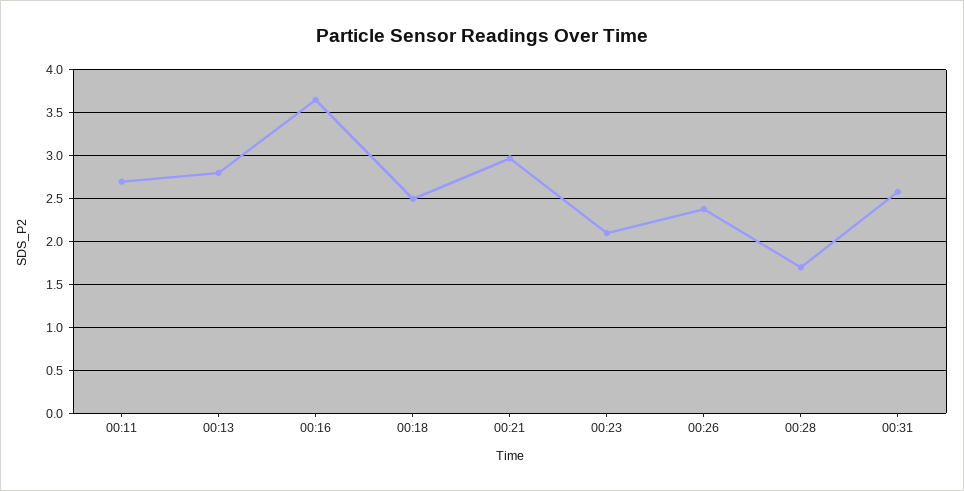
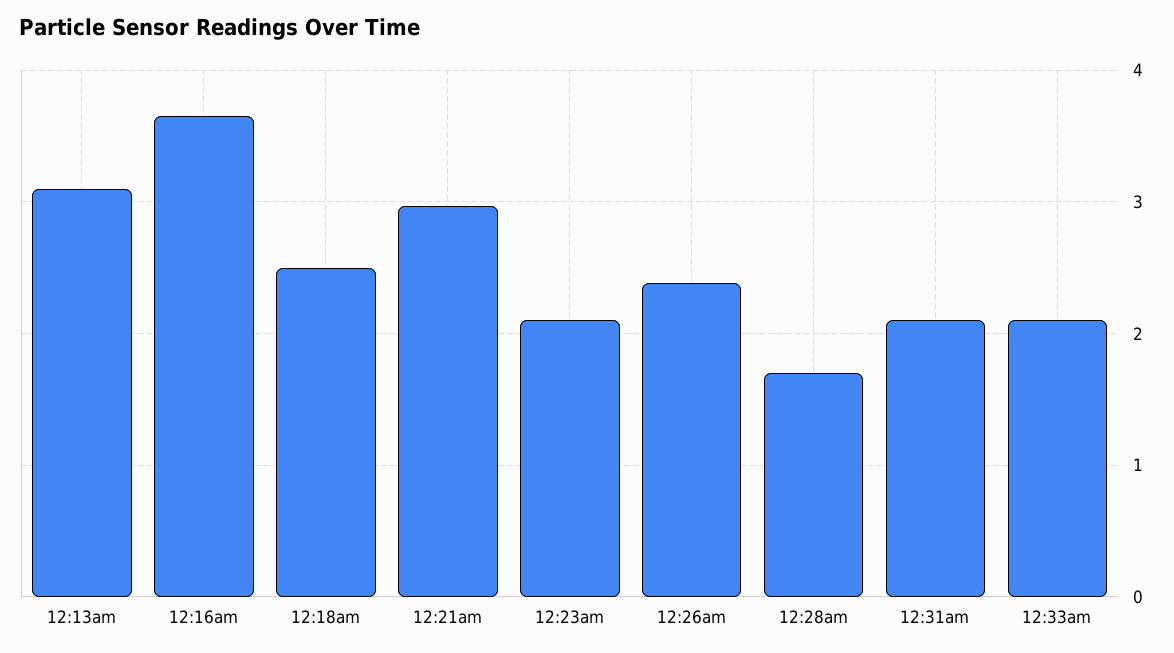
00:11: 2.7 -> none
00:13: 2.8 -> 3.1
00:31: 2.6 -> 2.1
12:33am: none -> 2.1

